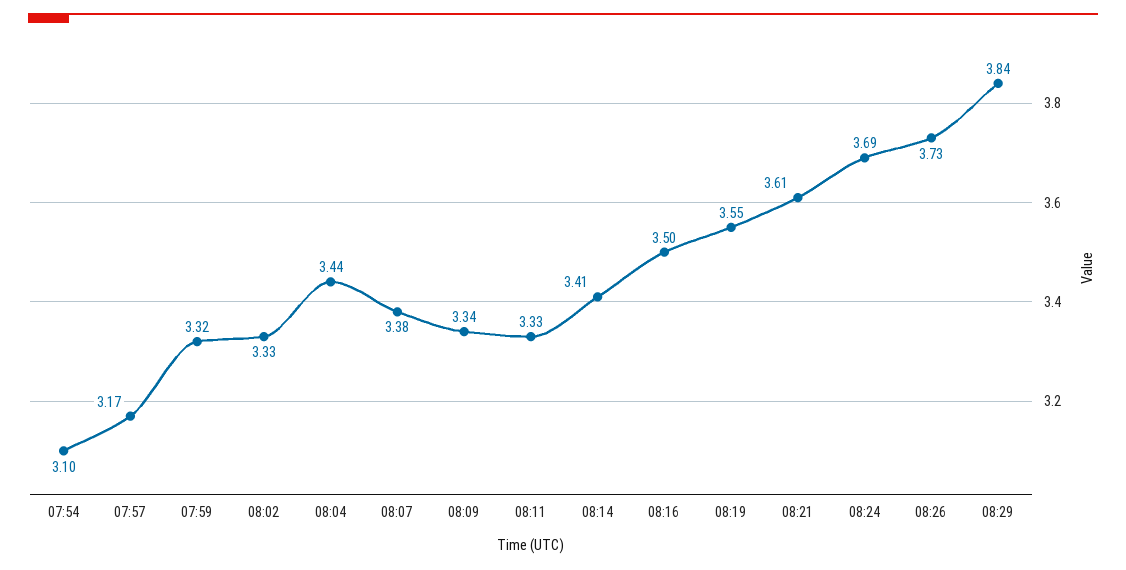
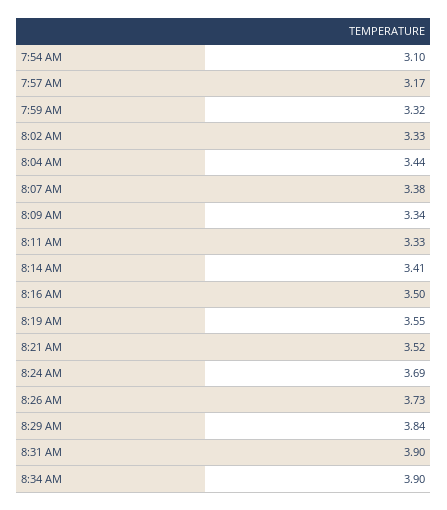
08:21: 3.61 -> 3.52
8:31 AM: none -> 3.9
8:34 AM: none -> 3.9

